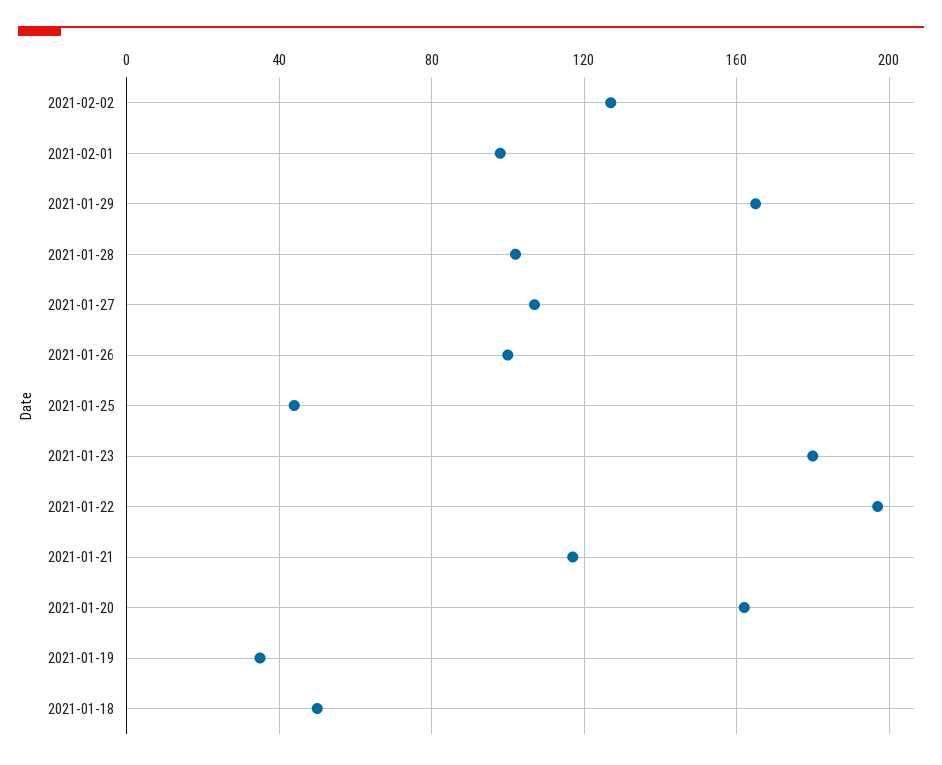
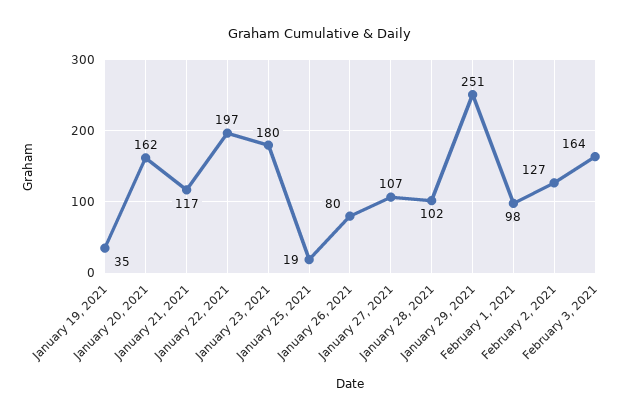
2021-01-29: 165 -> 251
2021-01-26: 100 -> 80
2021-01-25: 45 -> 19
2021-01-18: 50 -> none
February 3, 2021: none -> 164

